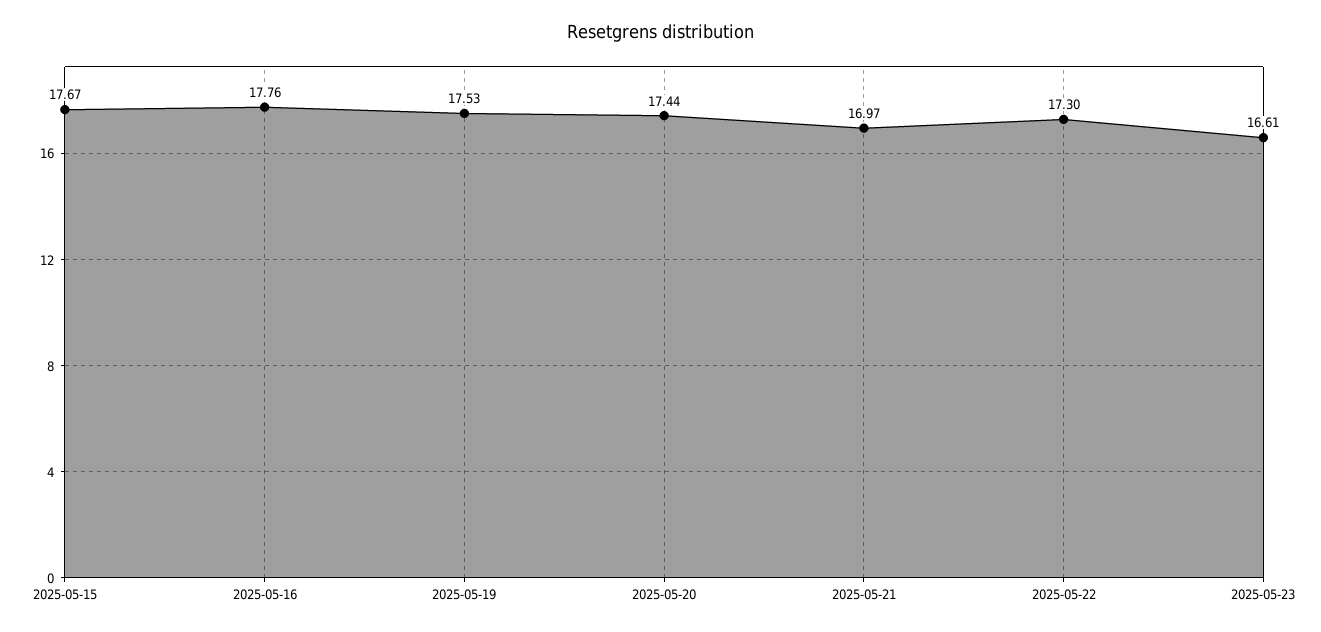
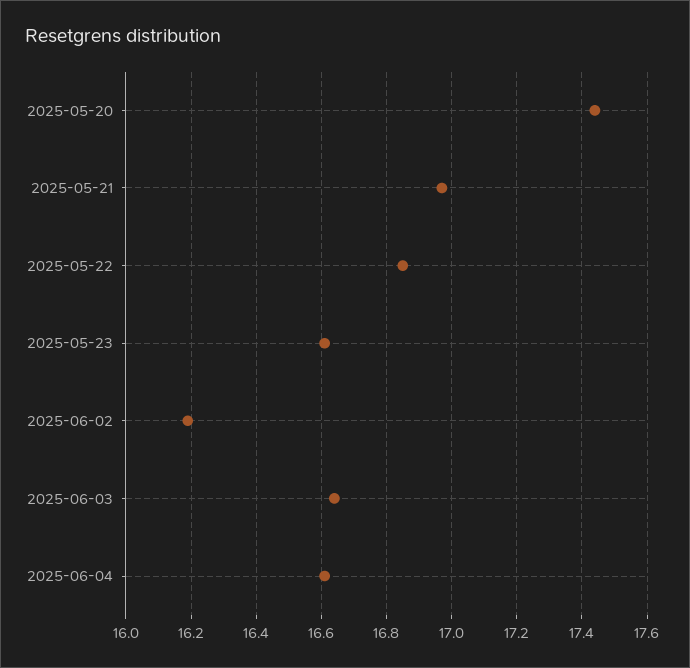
2025-05-15: 17.67 -> none
2025-05-16: 17.76 -> none
2025-05-19: 17.53 -> none
2025-05-22: 17.3 -> 16.85
2025-06-02: none -> 16.2
2025-06-03: none -> 16.65
2025-06-04: none -> 16.6

